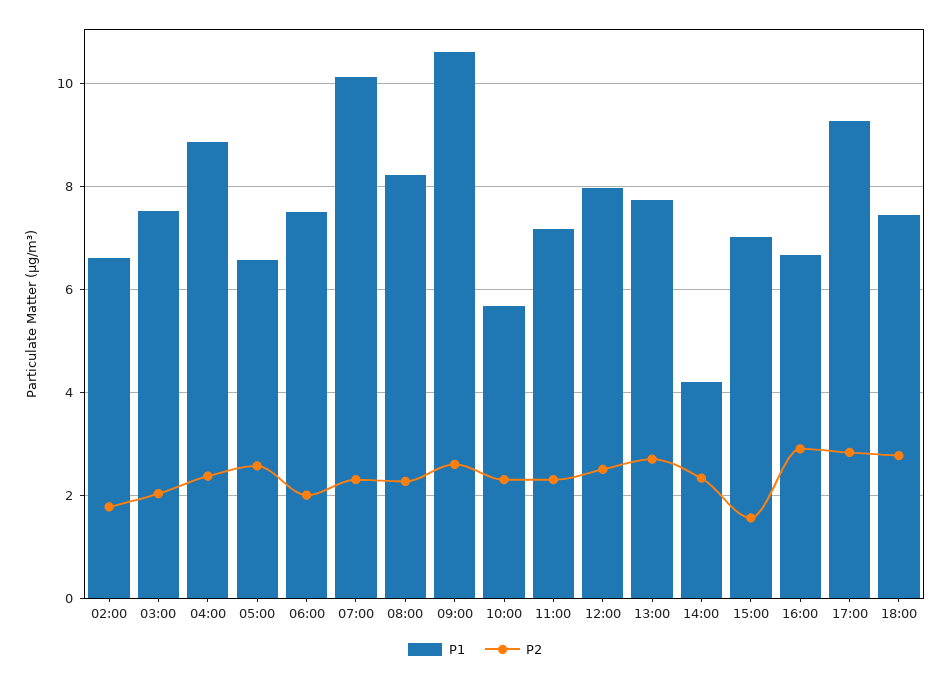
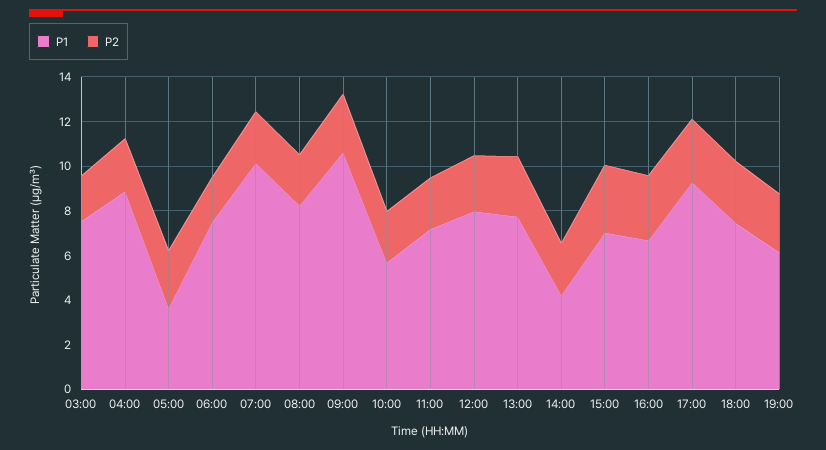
P1, 02:00: 6.6 -> none
P2, 02:00: 1.8 -> none
P1, 05:00: 6.6 -> 3.5
P2, 15:00: 1.6 -> 3
P1, 19:00: none -> 6
P2, 19:00: none -> 2.5

